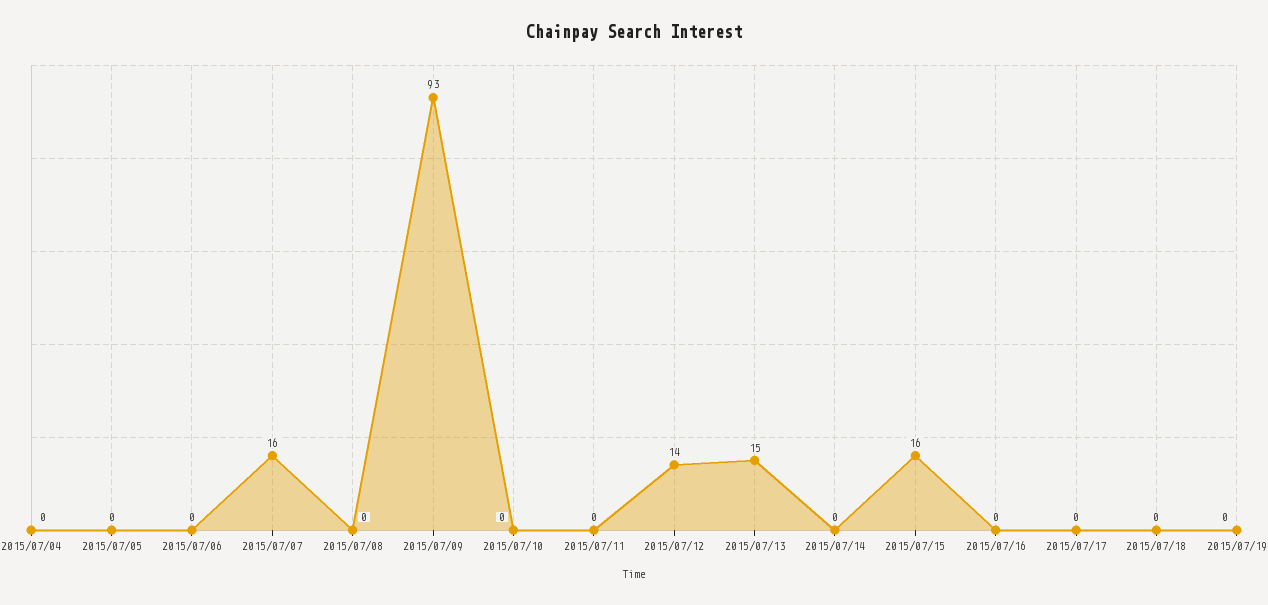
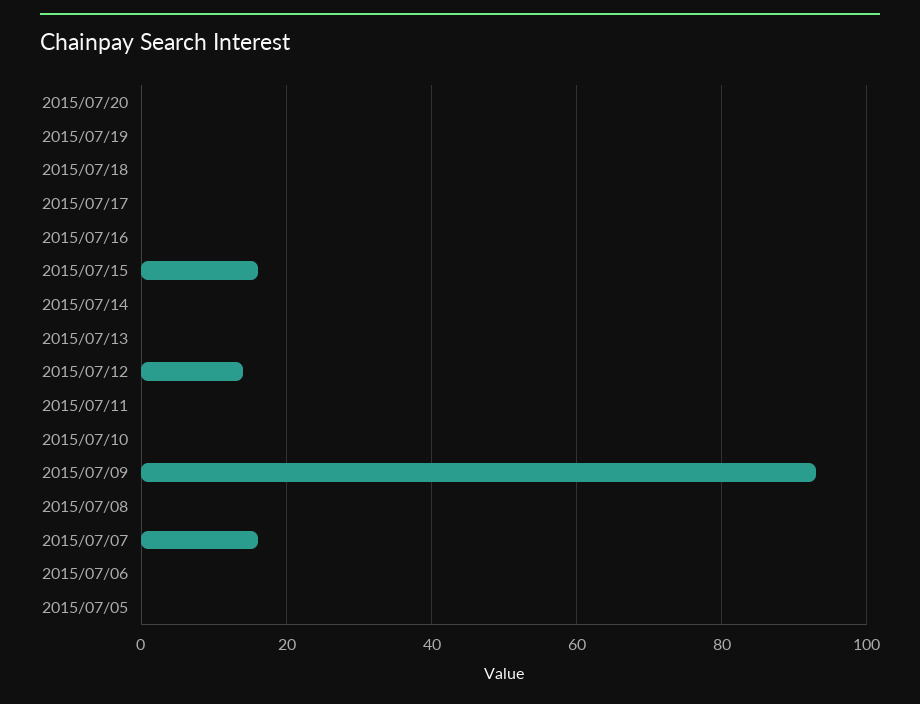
2015/07/04: 0 -> none
2015/07/13: 15 -> 0
2015/07/20: none -> 0

